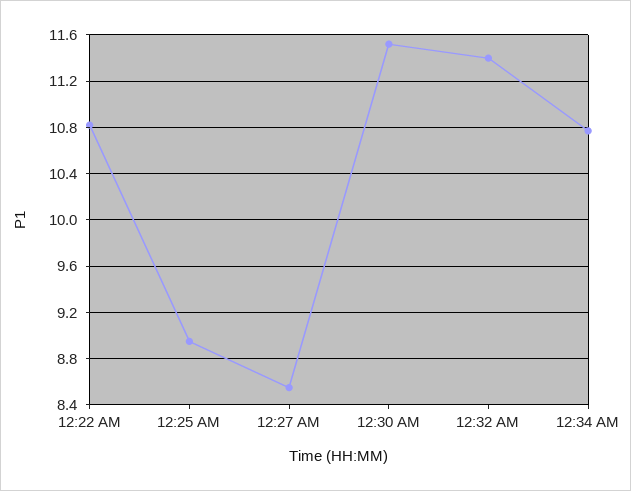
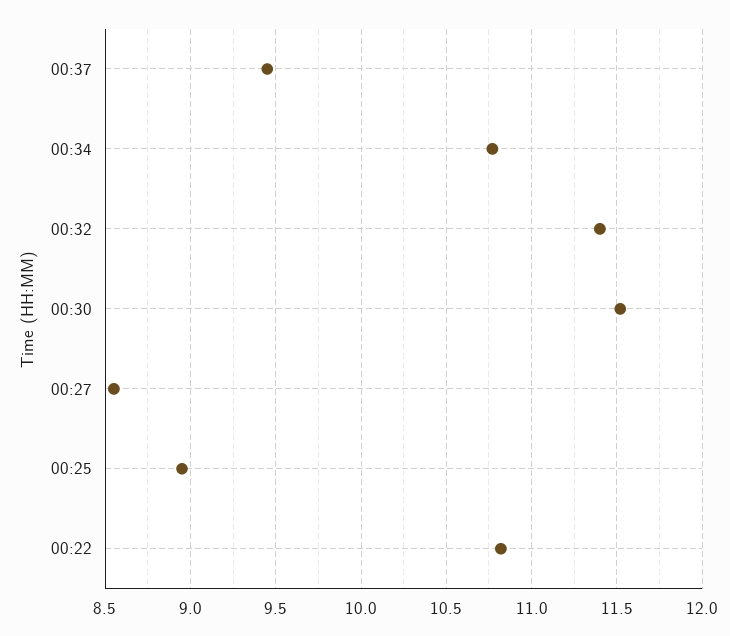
00:37: none -> 9.45

